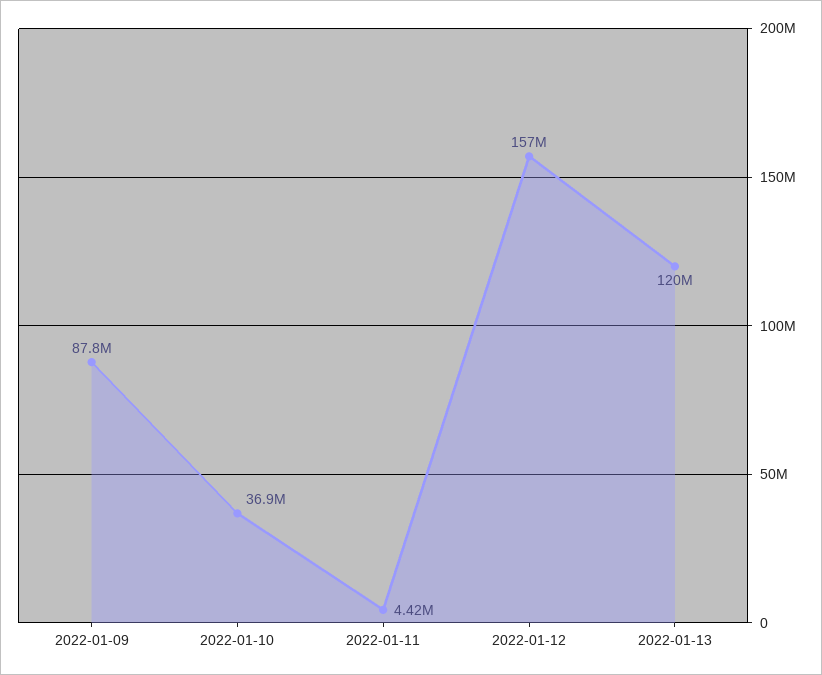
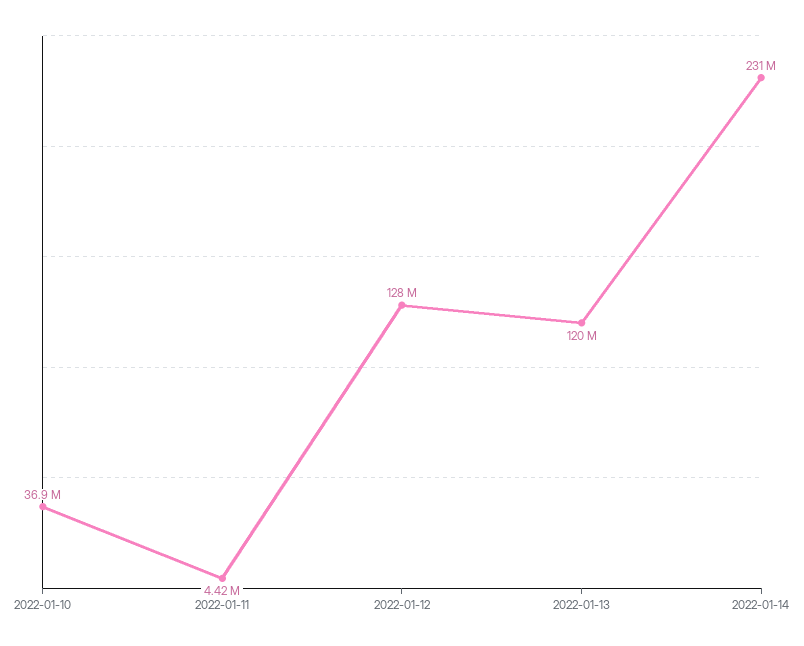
2022-01-09: 87800000 -> none
2022-01-12: 157000000 -> 128000000
2022-01-14: none -> 231000000

